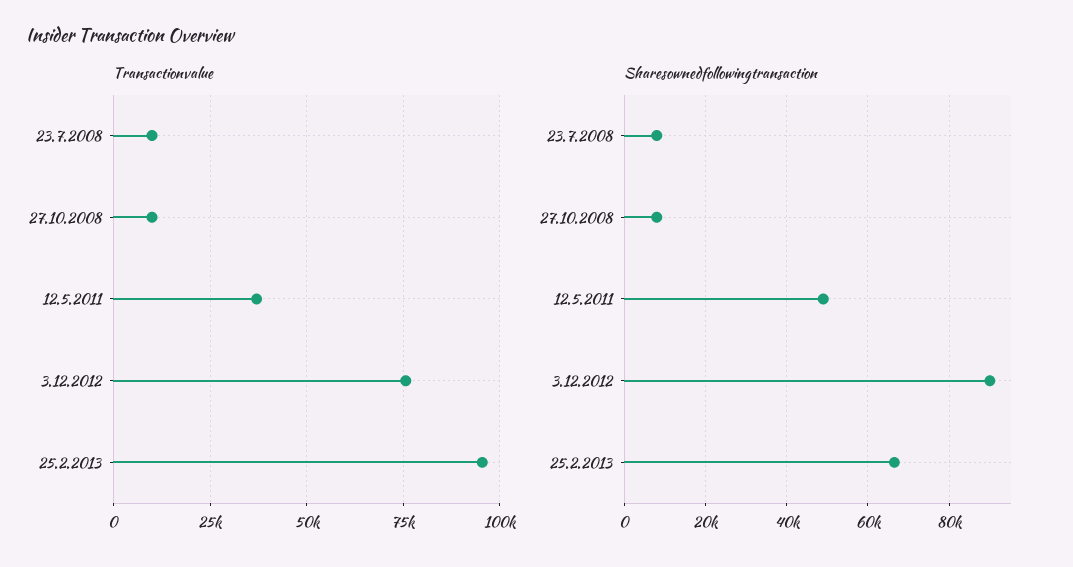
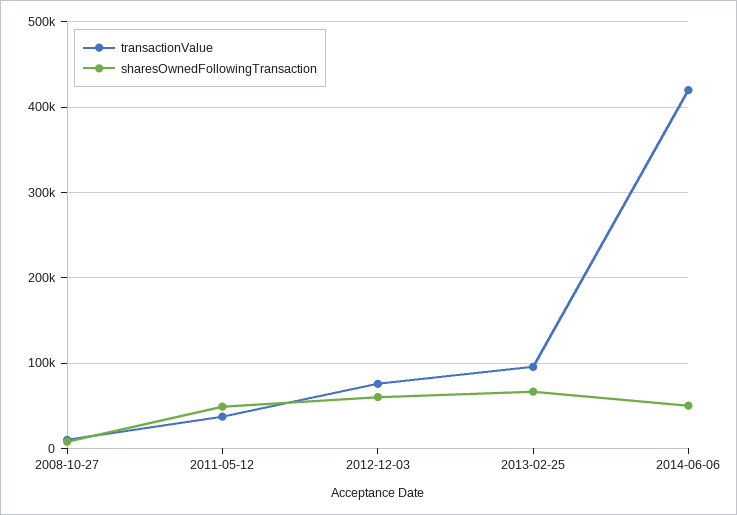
Transactionvalue, 23.7.2008: 10000 -> none
Sharesownedfollowingtransaction, 23.7.2008: 8000 -> none
Sharesownedfollowingtransaction, 3.12.2012: 90000 -> 60000
Transactionvalue, 2014-06-06: none -> 420000
Sharesownedfollowingtransaction, 2014-06-06: none -> 50000

